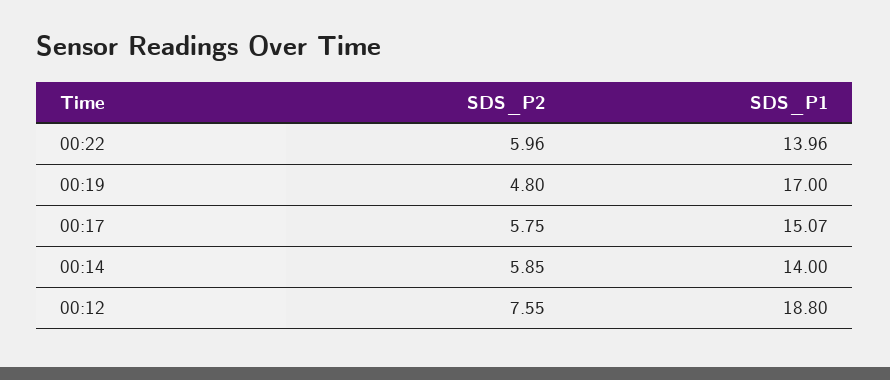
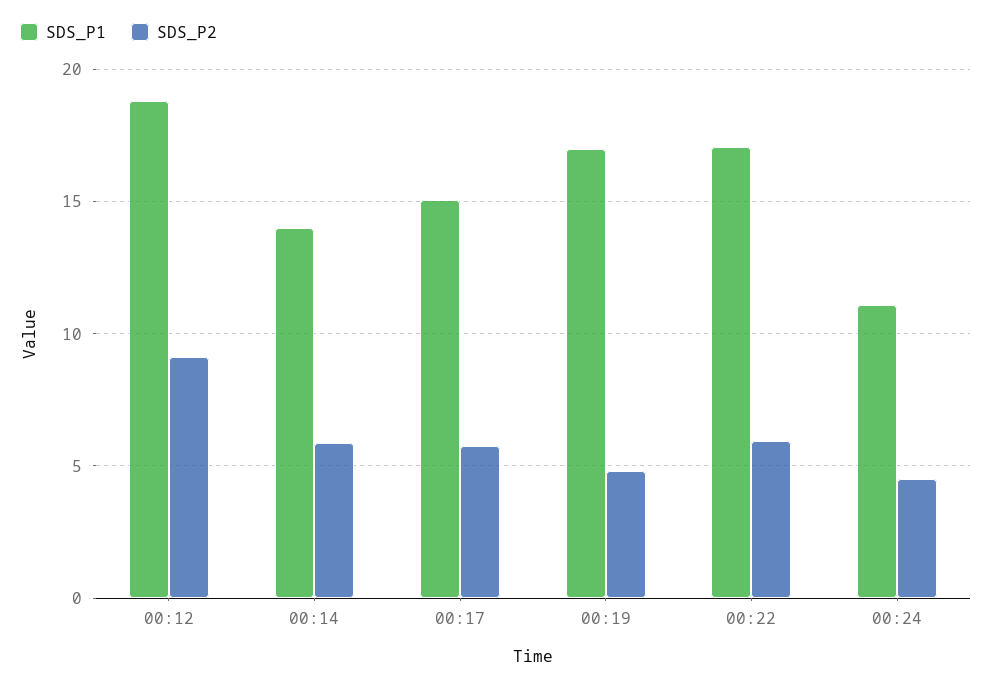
SDS_P1, 00:22: 13.96 -> 17
SDS_P2, 00:12: 7.55 -> 9
SDS_P1, 00:24: none -> 11
SDS_P2, 00:24: none -> 4.5

